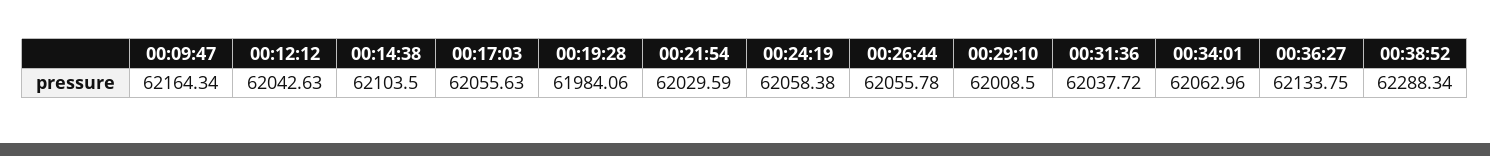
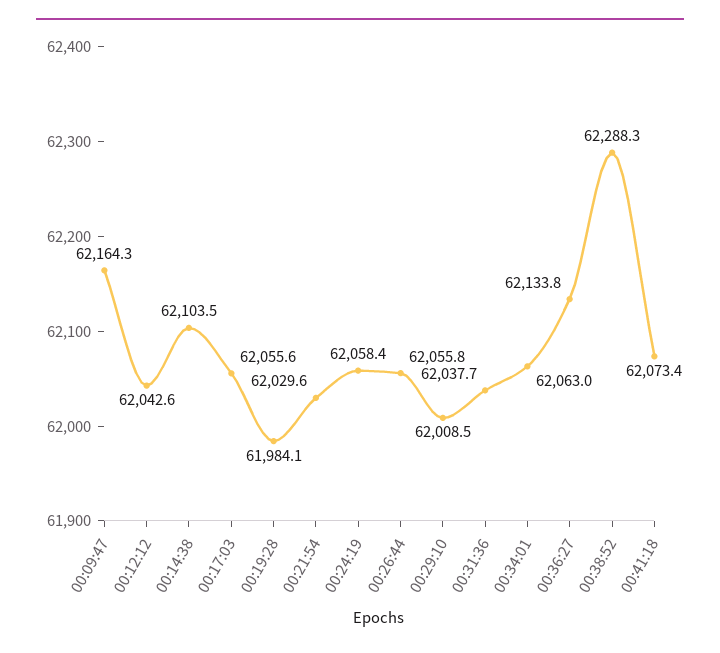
00:41:18: none -> 62073.4

